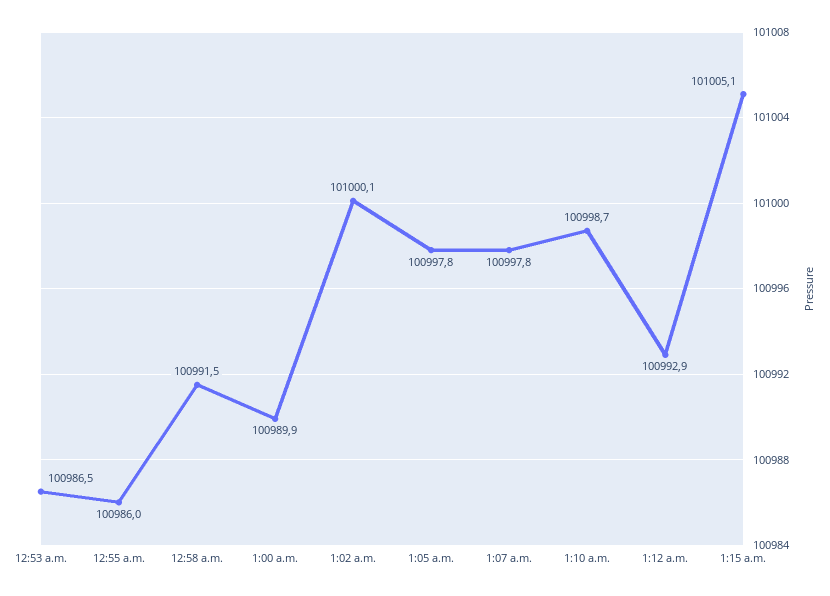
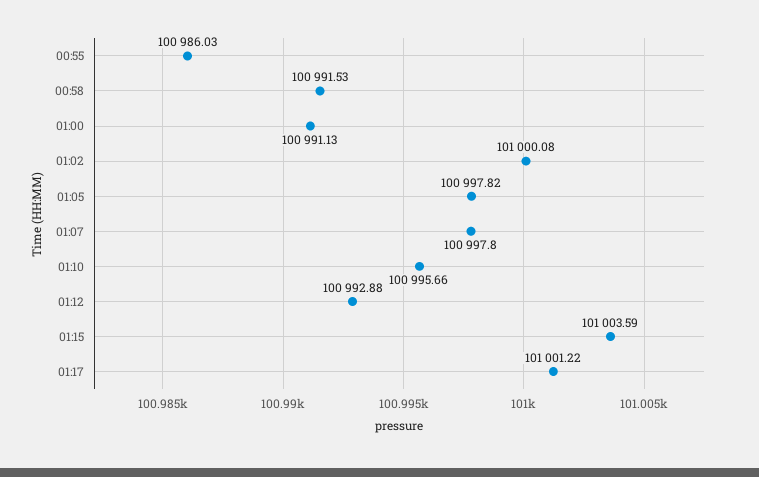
12:53 a.m.: 100986.5 -> none
1:00 a.m.: 100989.9 -> 100991.13
1:10 a.m.: 100998.7 -> 100995.66
1:15 a.m.: 101005.1 -> 101003.59
01:17: none -> 101001.22

